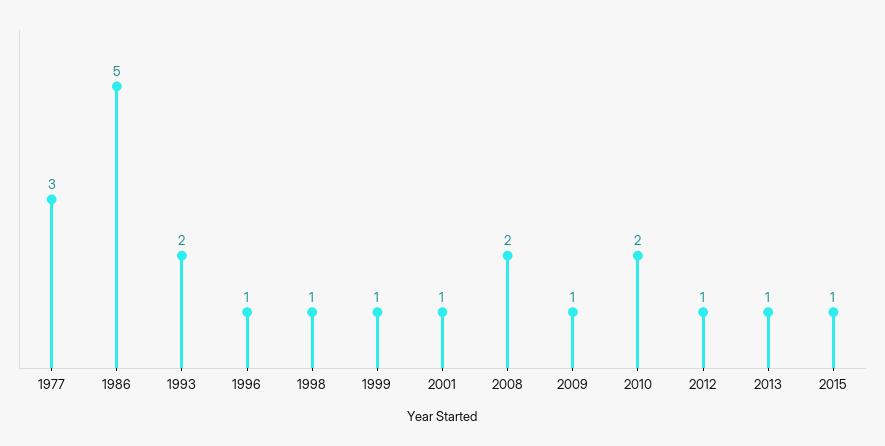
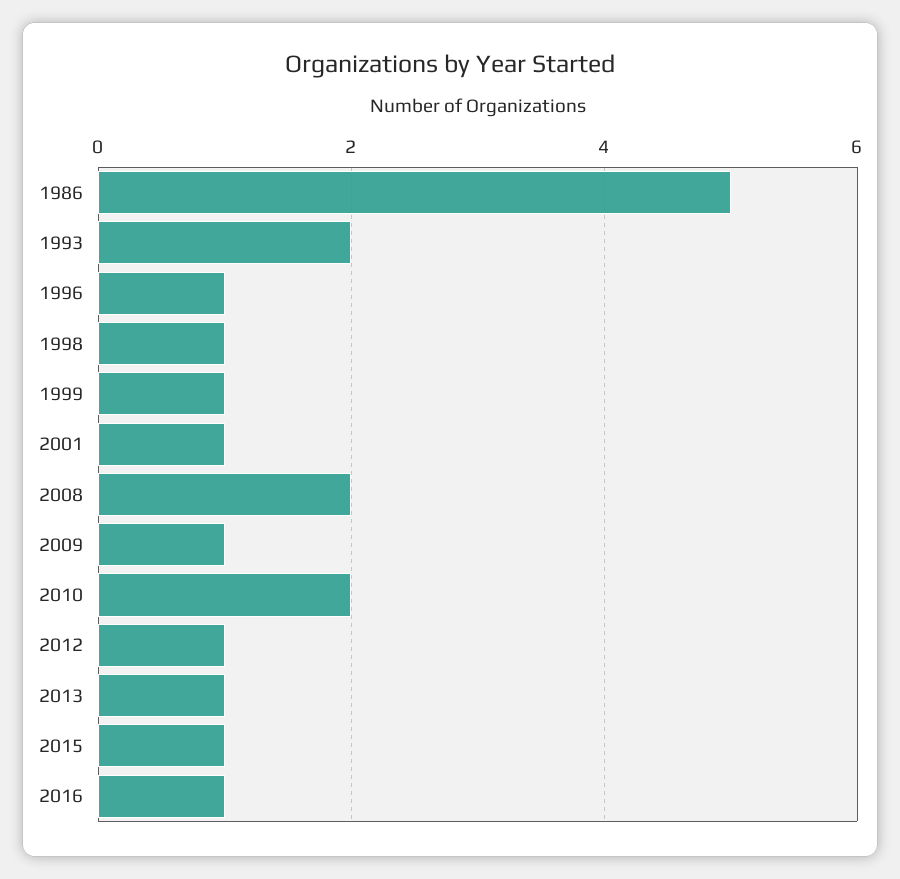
1977: 3 -> none
2016: none -> 1

